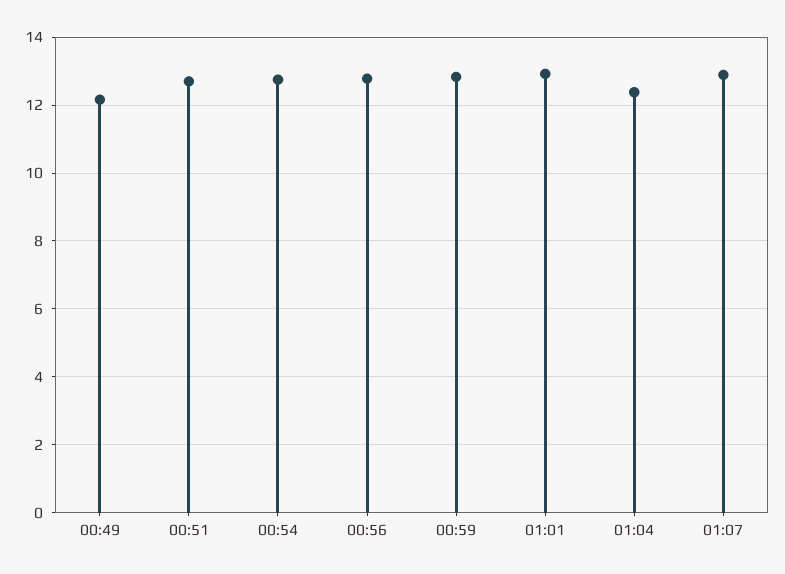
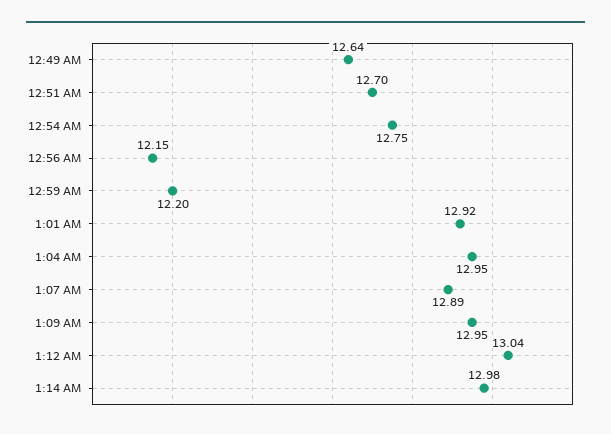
00:49: 12.2 -> 12.64
00:56: 12.8 -> 12.15
00:59: 12.8 -> 12.2
01:04: 12.4 -> 12.95
1:09 AM: none -> 12.95
1:12 AM: none -> 13.04
1:14 AM: none -> 12.98

